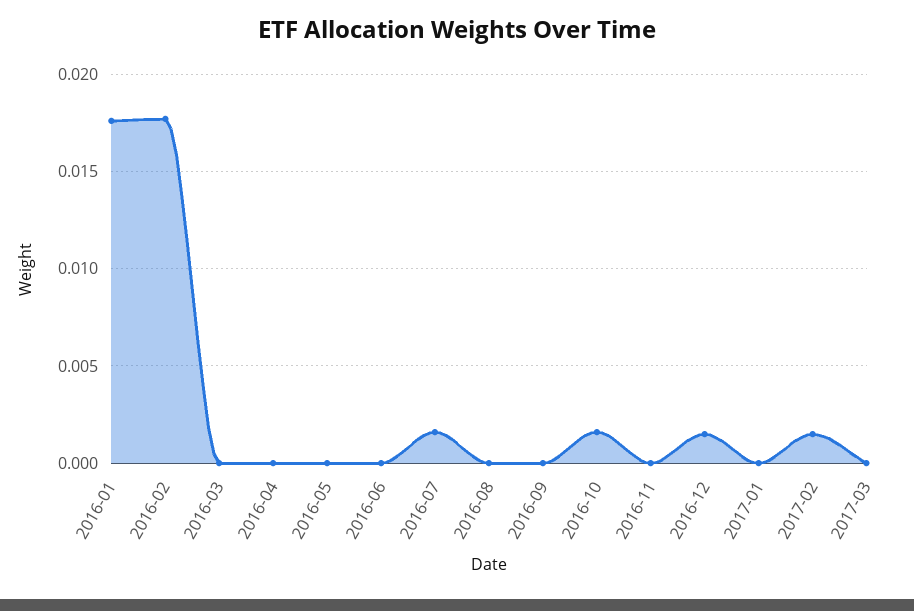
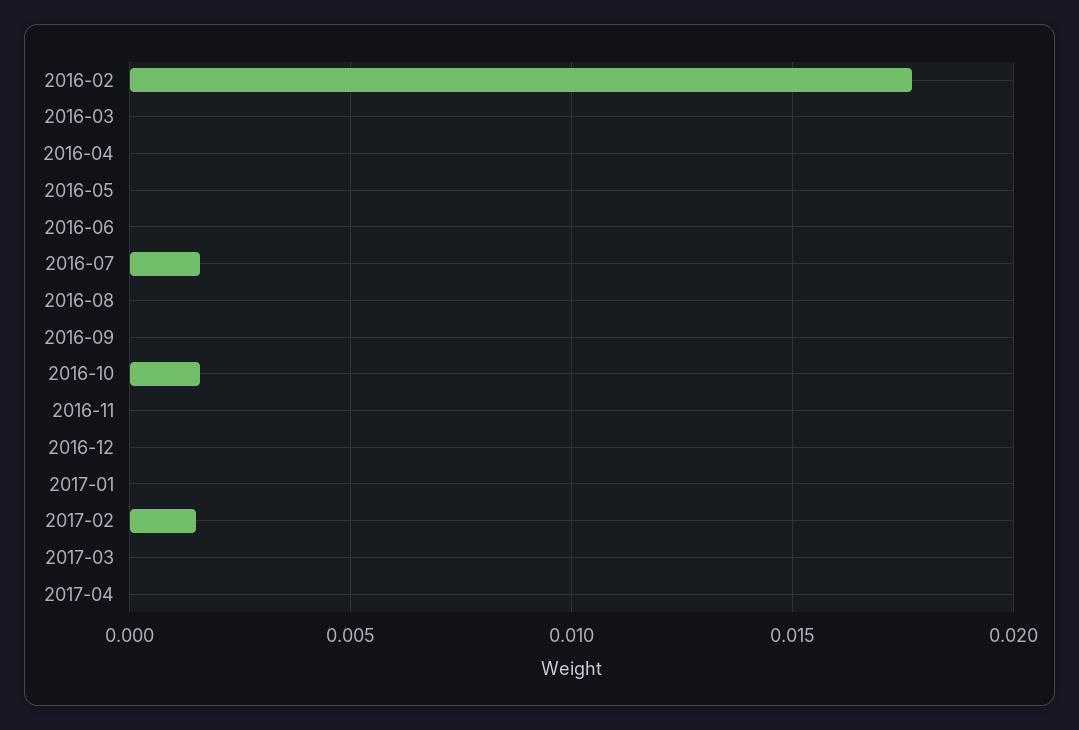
2016-01: 0.0175 -> none
2016-12: 0.0015 -> 0
2017-04: none -> 0

